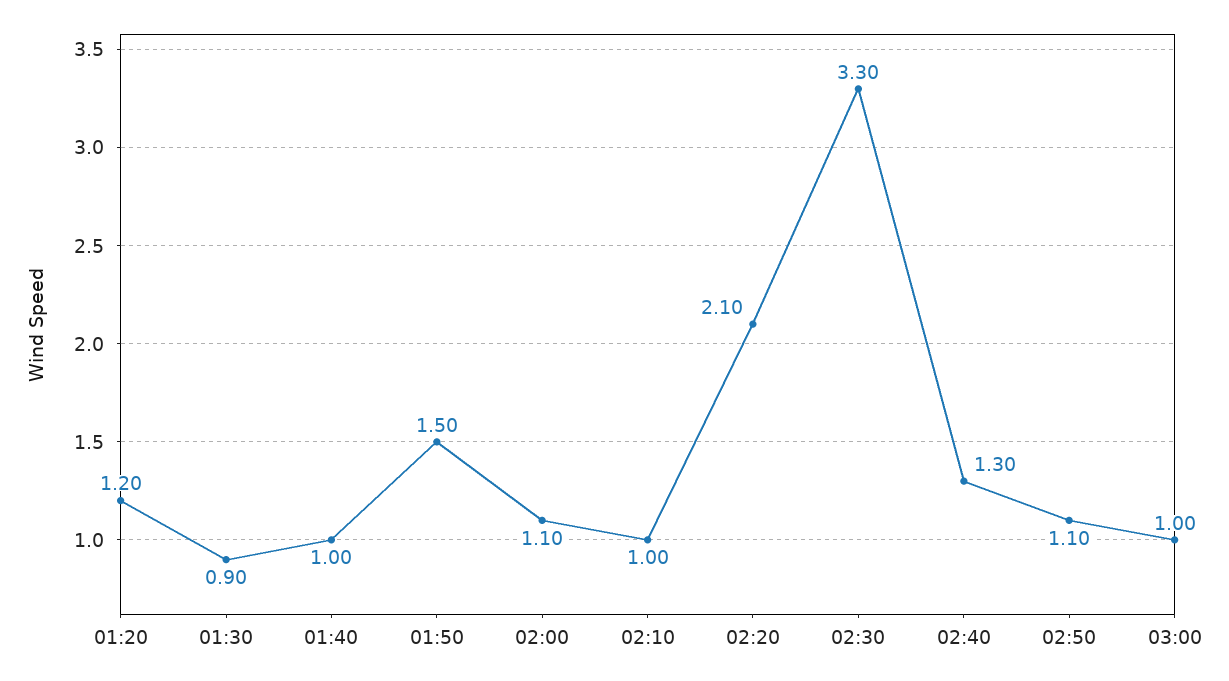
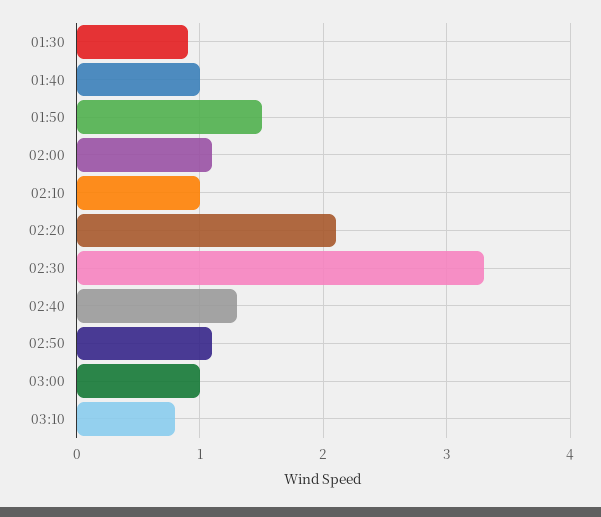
01:20: 1.2 -> none
03:10: none -> 0.8

